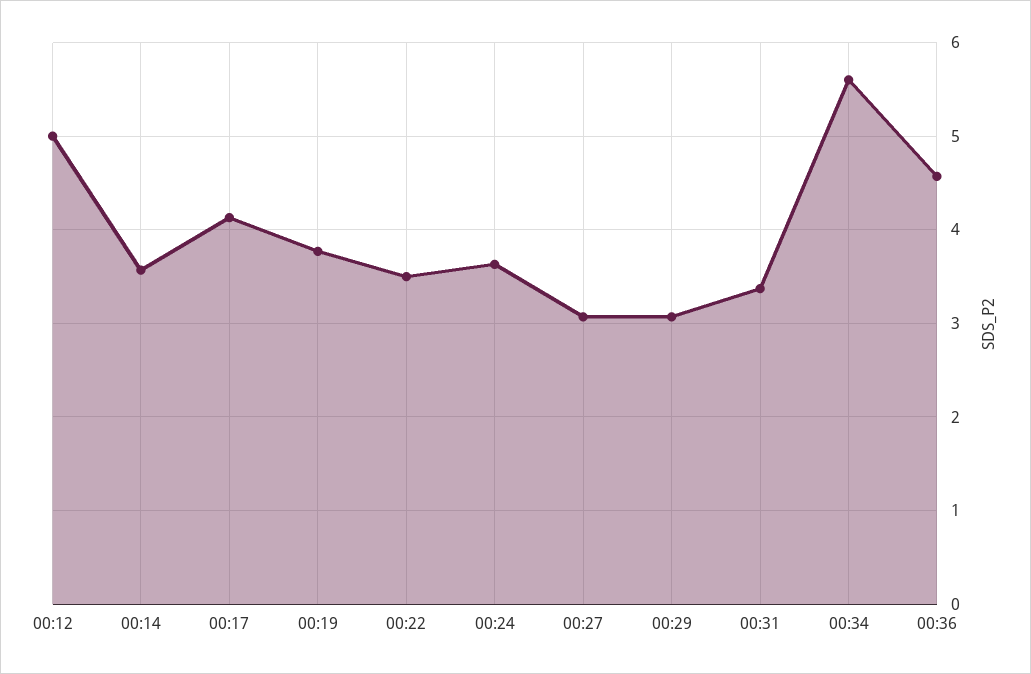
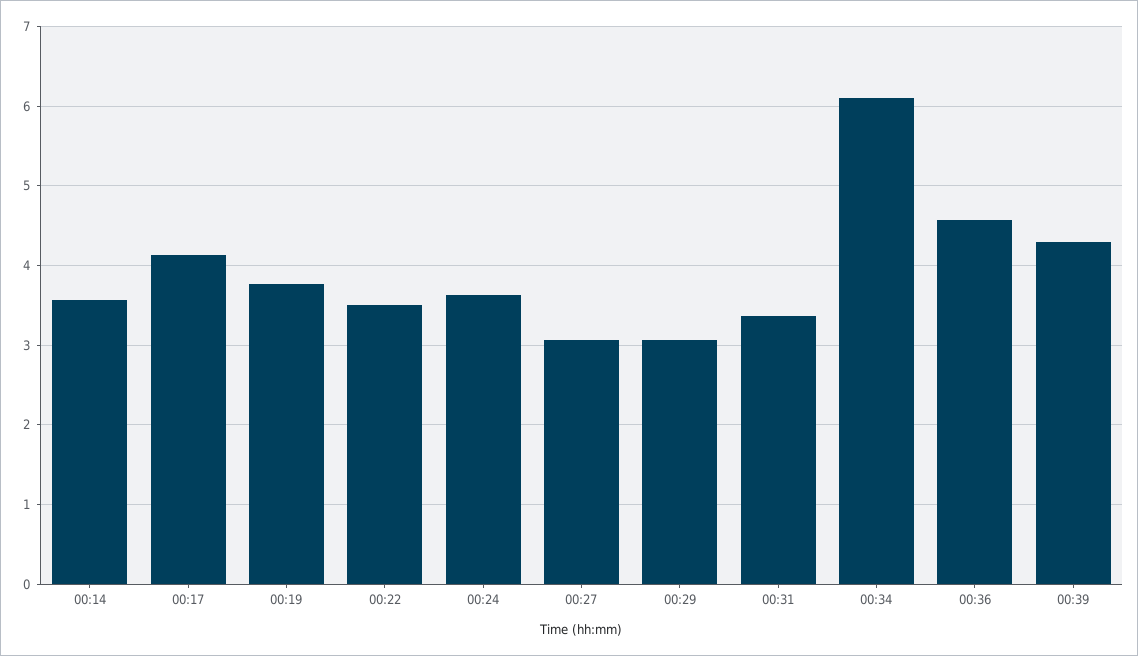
00:12: 5 -> none
00:34: 5.6 -> 6.1
00:39: none -> 4.3

